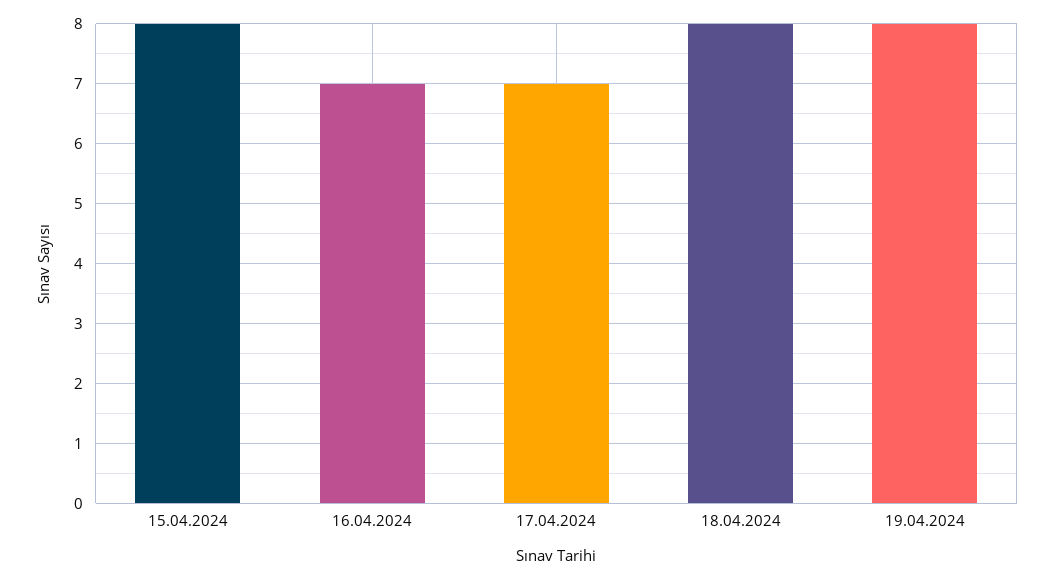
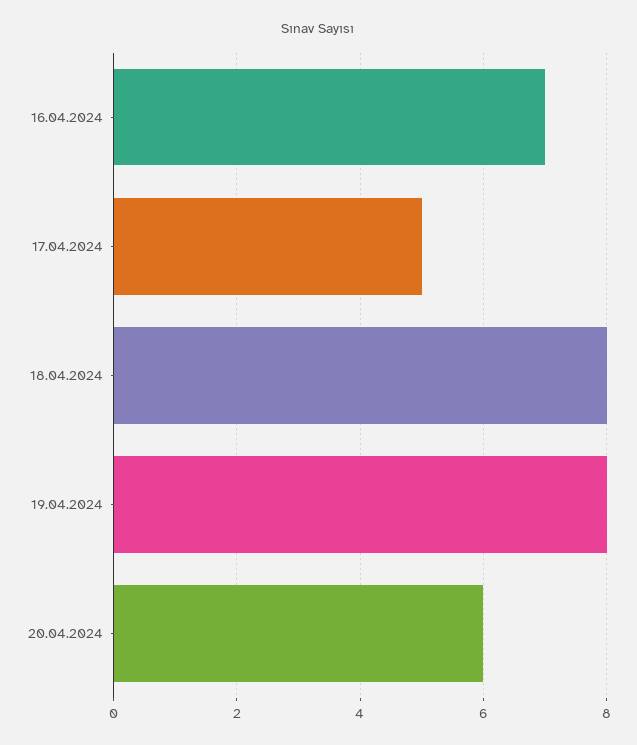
15.04.2024: 8 -> none
17.04.2024: 7 -> 5
20.04.2024: none -> 6

